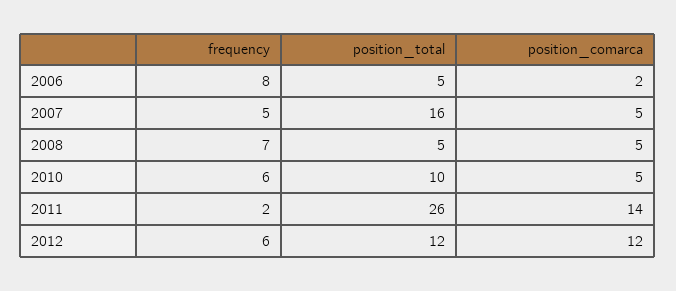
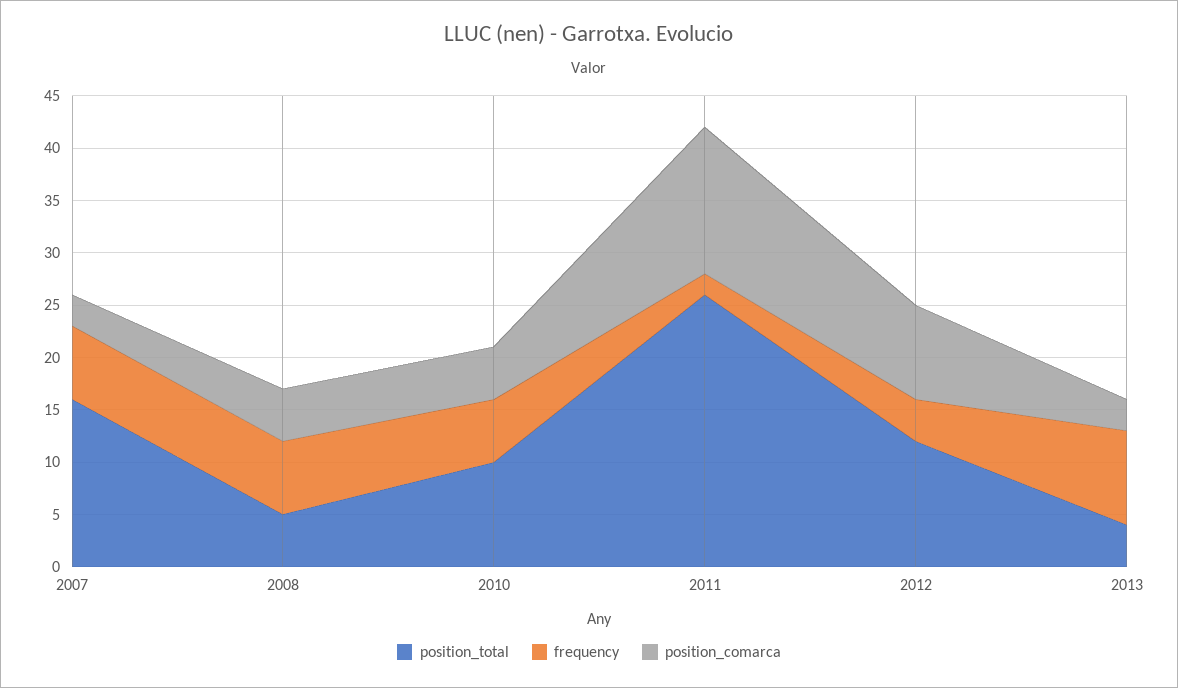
frequency, 2006: 8 -> none
position_total, 2006: 5 -> none
position_comarca, 2006: 2 -> none
frequency, 2007: 5 -> 7
position_comarca, 2007: 5 -> 3
frequency, 2012: 6 -> 4
position_comarca, 2012: 12 -> 9
position_total, 2013: none -> 4
frequency, 2013: none -> 9
position_comarca, 2013: none -> 3

